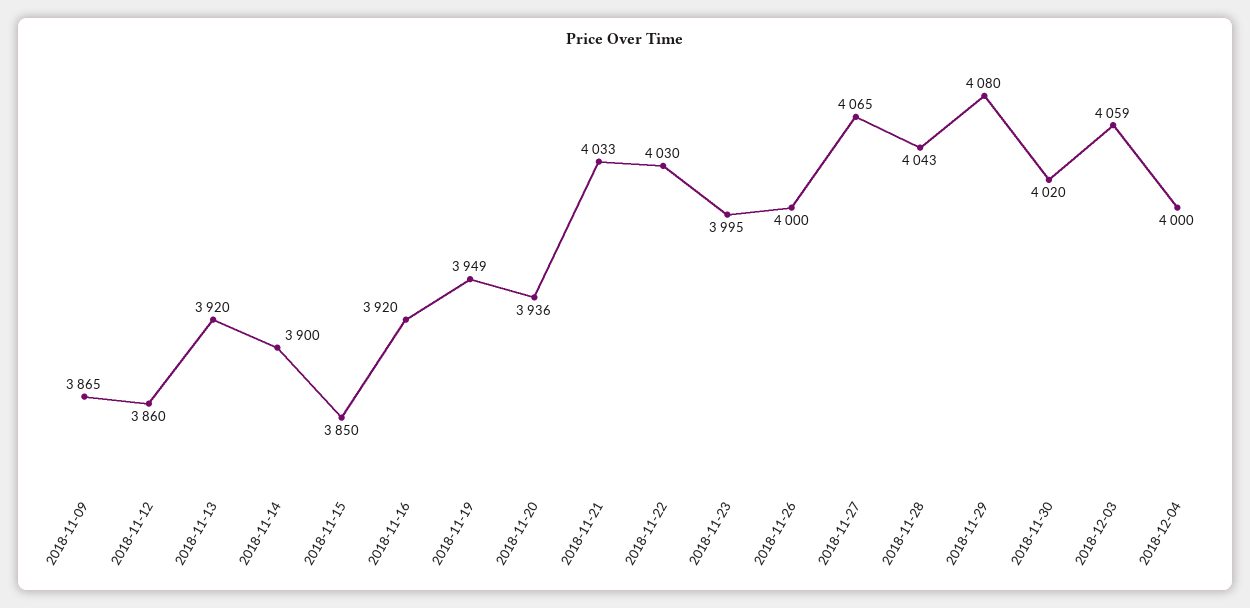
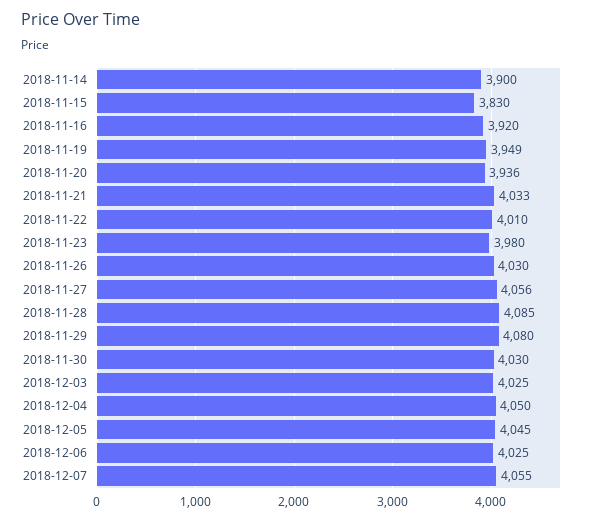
2018-11-09: 3865 -> none
2018-11-12: 3860 -> none
2018-11-13: 3920 -> none
2018-11-15: 3850 -> 3830
2018-11-22: 4030 -> 4010
2018-11-23: 3995 -> 3980
2018-11-26: 4000 -> 4030
2018-11-27: 4065 -> 4056
2018-11-28: 4043 -> 4085
2018-11-30: 4020 -> 4030
2018-12-03: 4059 -> 4025
2018-12-04: 4000 -> 4050
2018-12-05: none -> 4045
2018-12-06: none -> 4025
2018-12-07: none -> 4055

